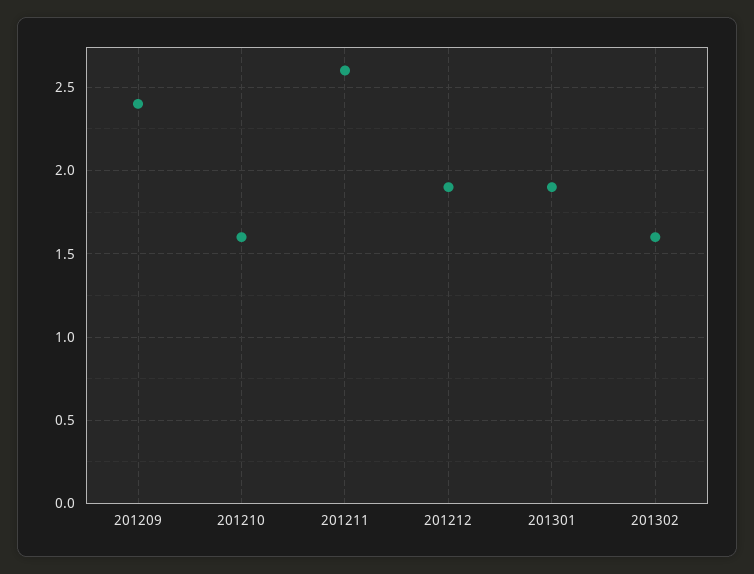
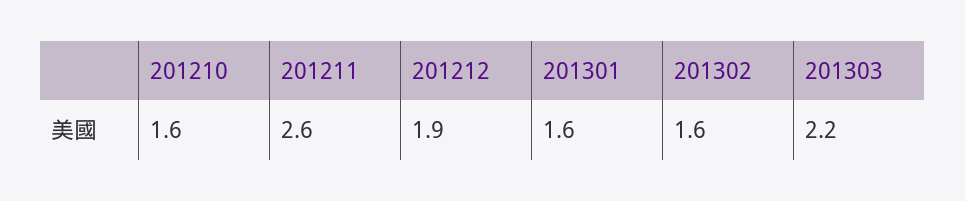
201209: 2.4 -> none
201301: 1.9 -> 1.6
201303: none -> 2.2

